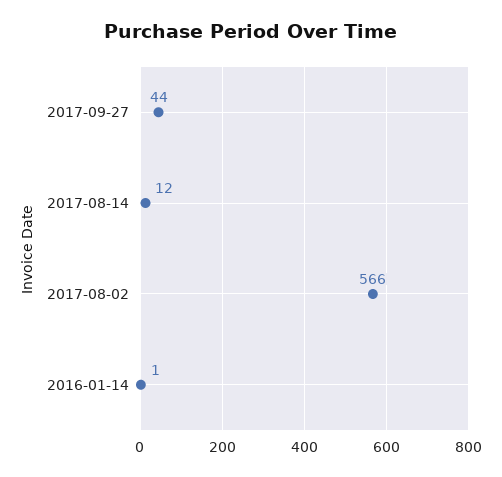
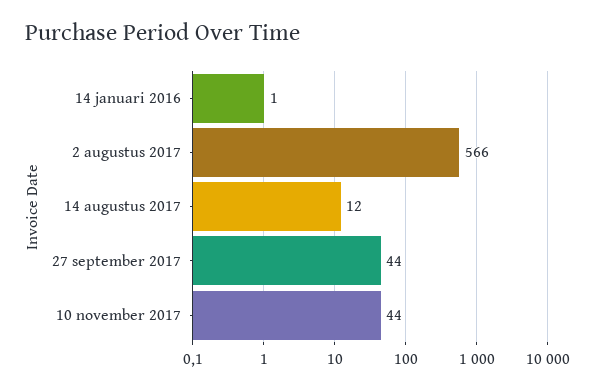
10 november 2017: none -> 44

